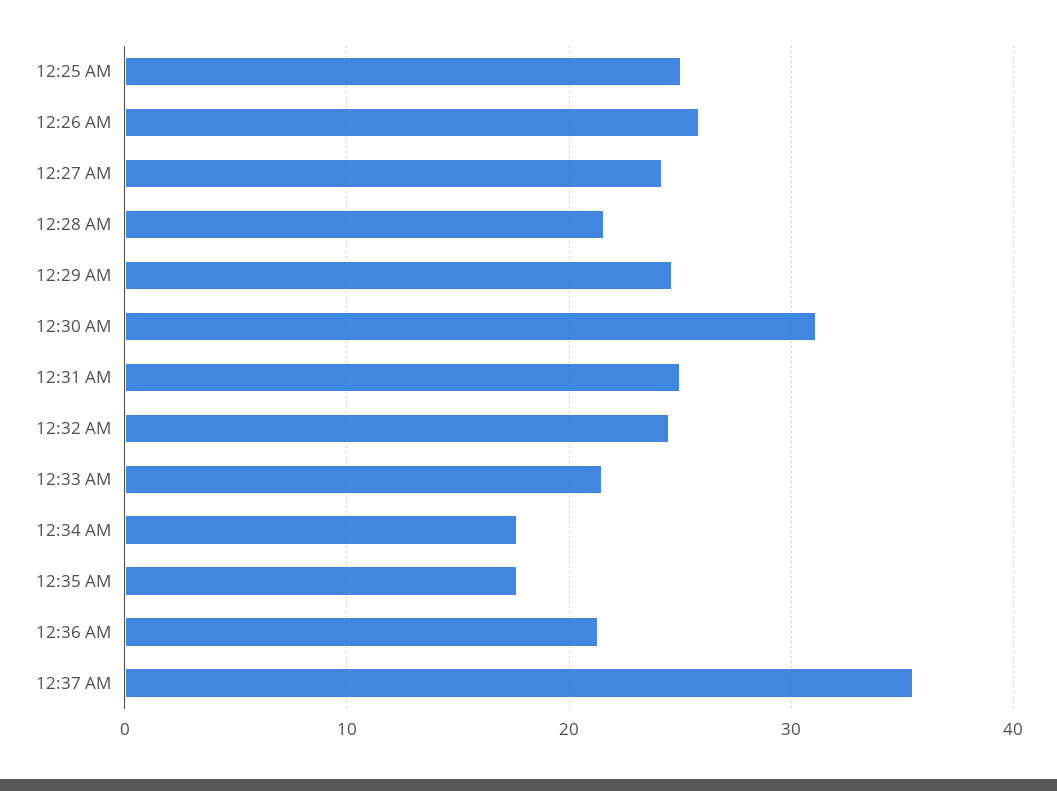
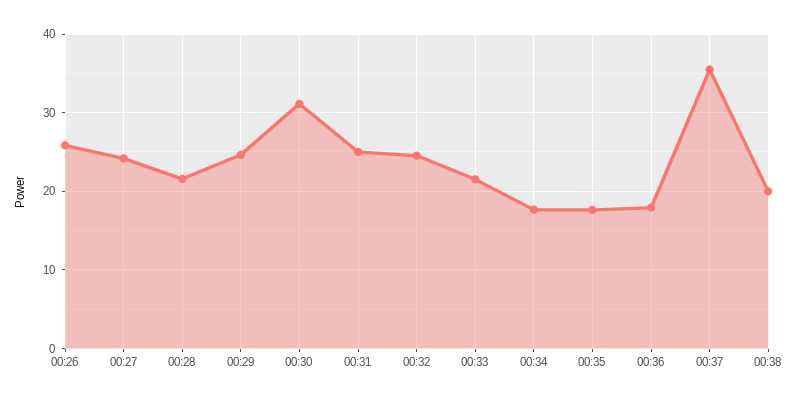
12:25 AM: 25 -> none
12:36 AM: 21 -> 18
00:38: none -> 20

